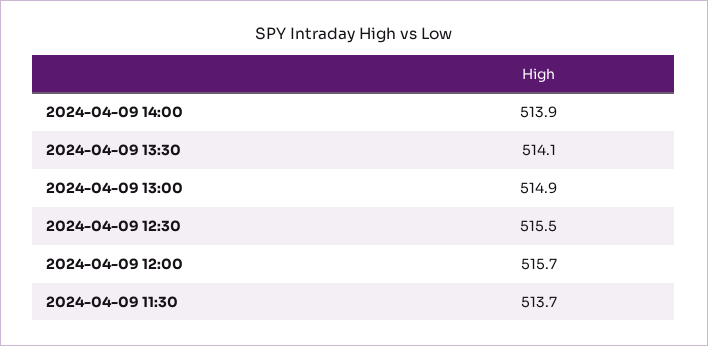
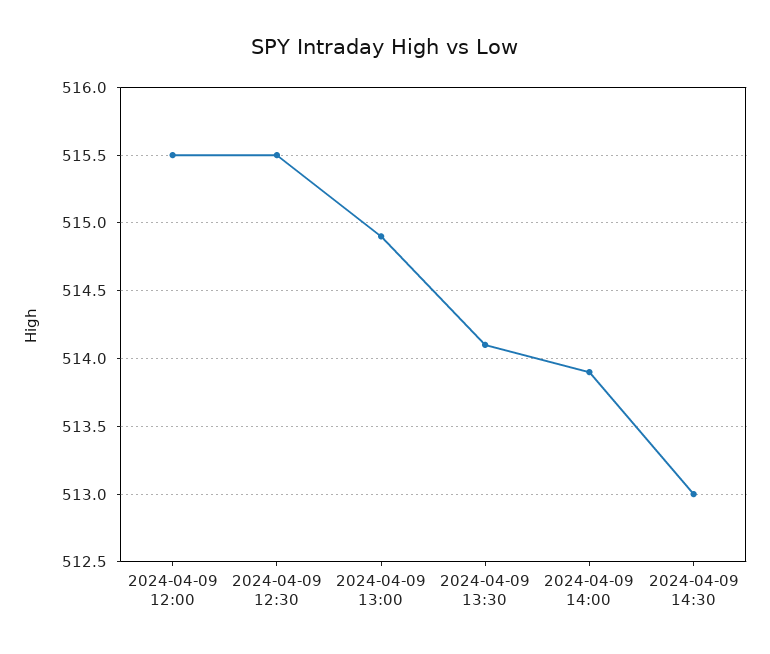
2024-04-09 12:00: 515.7 -> 515.5
2024-04-09 11:30: 513.7 -> none
2024-04-09 14:30: none -> 513

